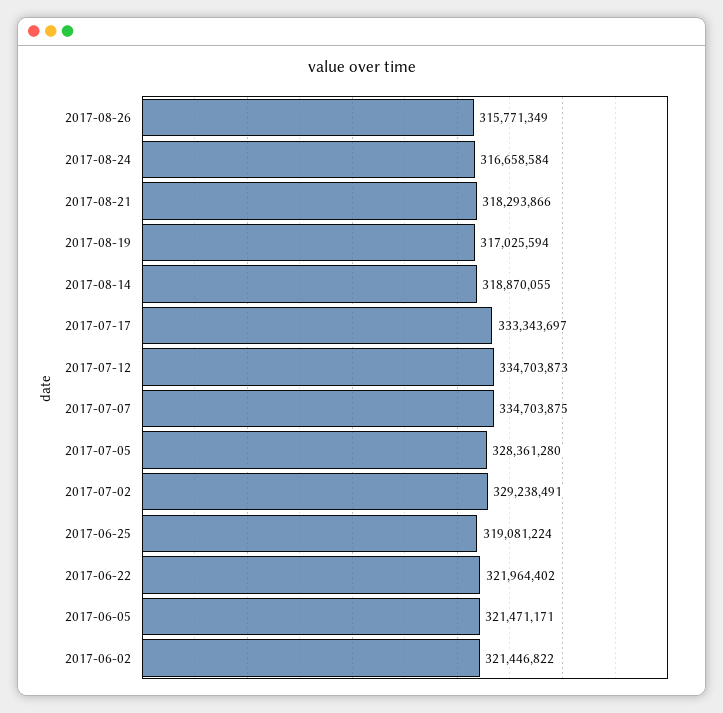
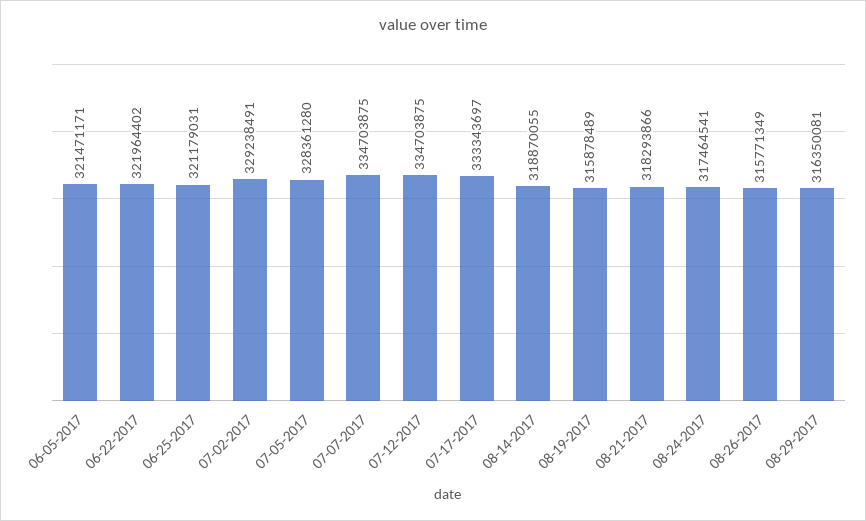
2017-08-24: 316658584 -> 317464541
2017-08-19: 317025594 -> 315878489
2017-07-12: 334703873 -> 334703875
2017-06-25: 319081224 -> 321179031
2017-06-02: 321446822 -> none
08-29-2017: none -> 316350081

